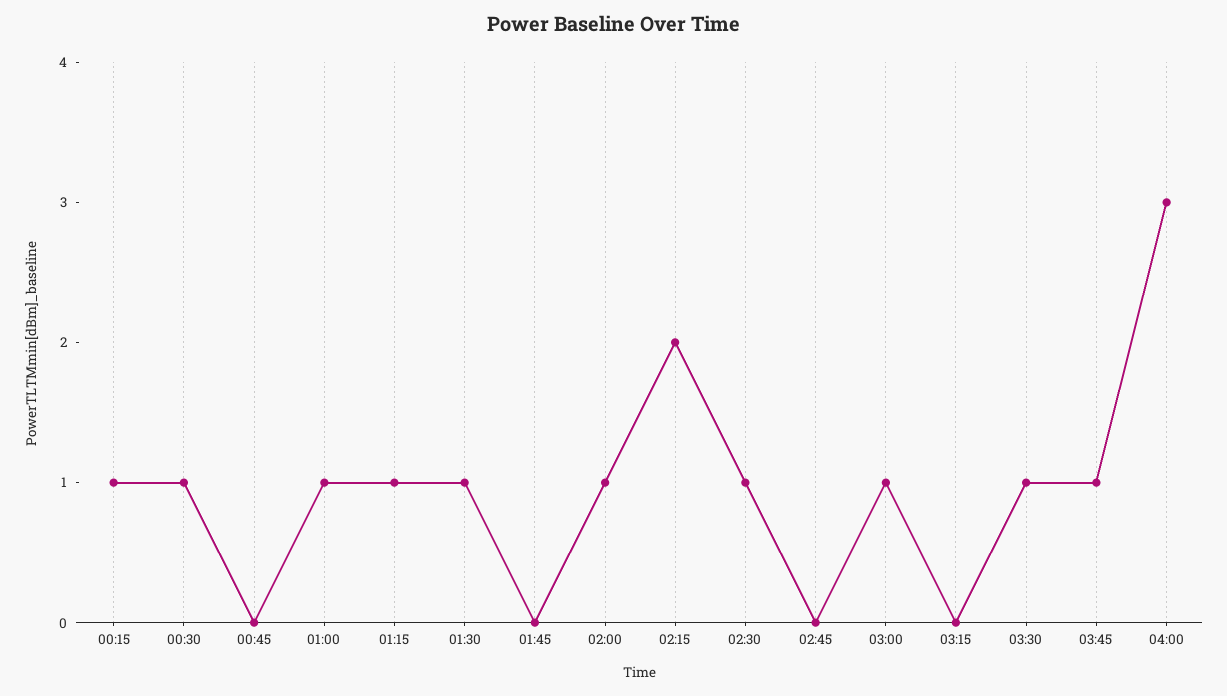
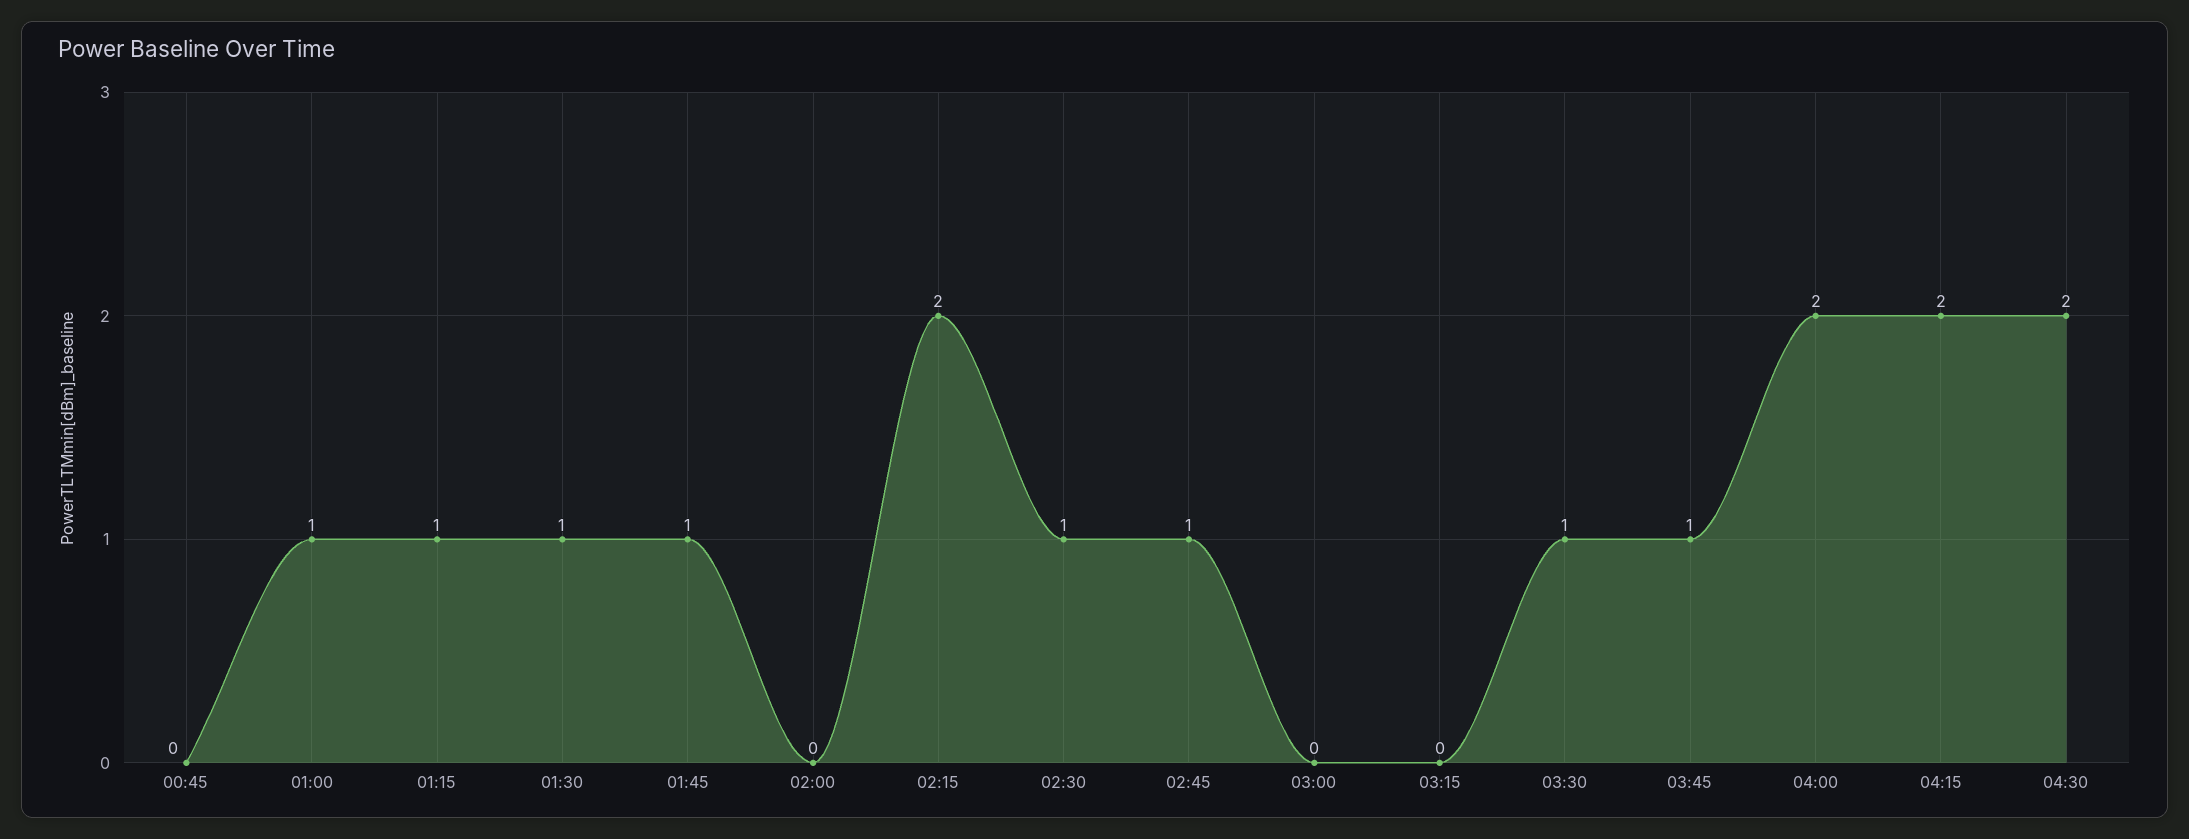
00:15: 1 -> none
00:30: 1 -> none
01:45: 0 -> 1
02:00: 1 -> 0
02:45: 0 -> 1
03:00: 1 -> 0
04:00: 3 -> 2
04:15: none -> 2
04:30: none -> 2

